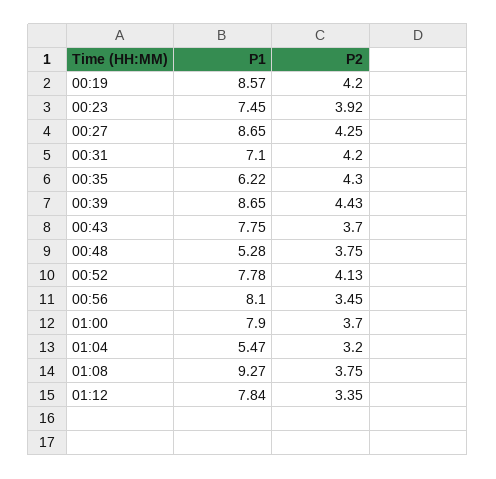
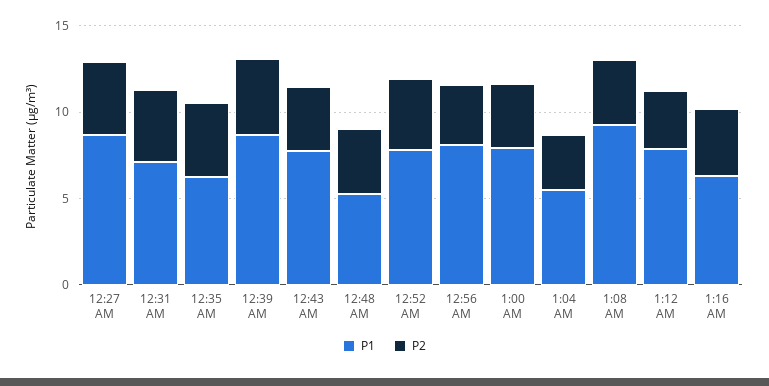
P1, 00:19: 8.57 -> none
P2, 00:19: 4.2 -> none
P1, 00:23: 7.45 -> none
P2, 00:23: 3.92 -> none
P1, 1:16 AM: none -> 6
P2, 1:16 AM: none -> 4

